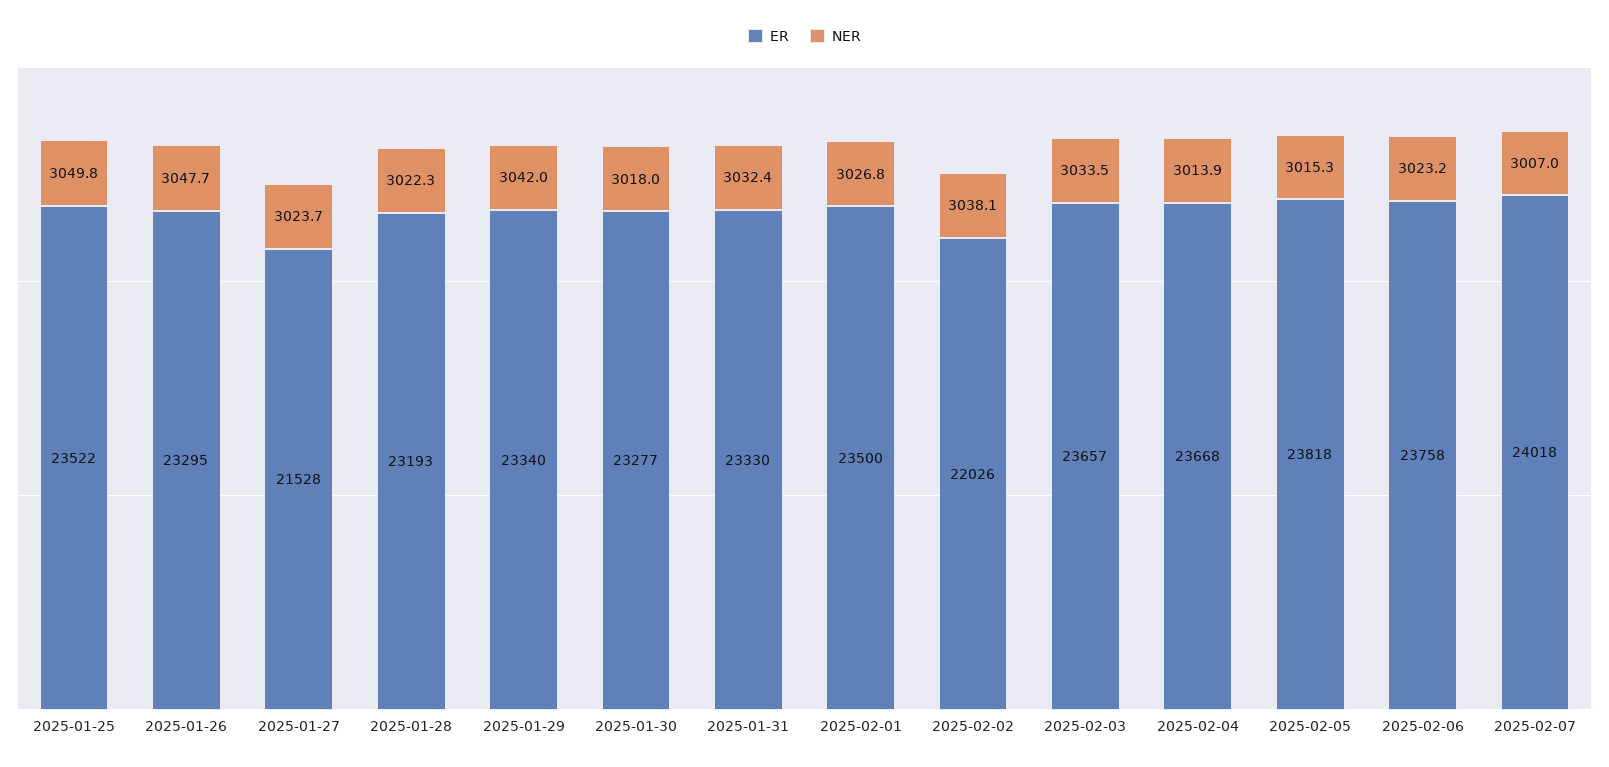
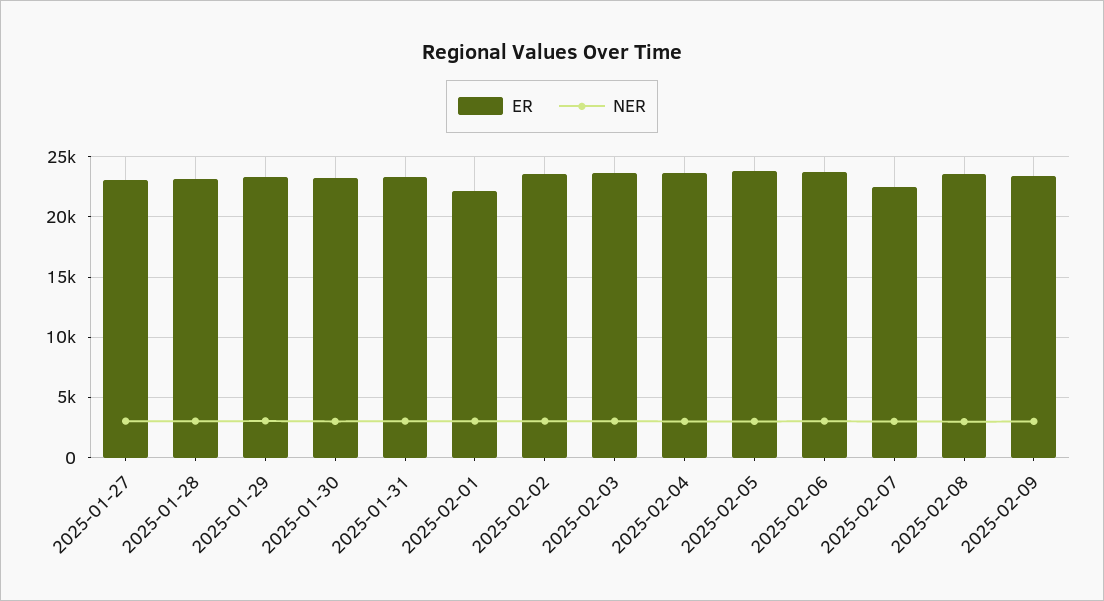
ER, 2025-01-25: 23522 -> none
NER, 2025-01-25: 3049.8 -> none
ER, 2025-01-26: 23295 -> none
NER, 2025-01-26: 3047.7 -> none
ER, 2025-01-27: 21528 -> 23000
ER, 2025-02-01: 23500 -> 22000
ER, 2025-02-02: 22026 -> 23500
ER, 2025-02-07: 24018 -> 22500
ER, 2025-02-08: none -> 23500
NER, 2025-02-08: none -> 3000
ER, 2025-02-09: none -> 23500
NER, 2025-02-09: none -> 3000

